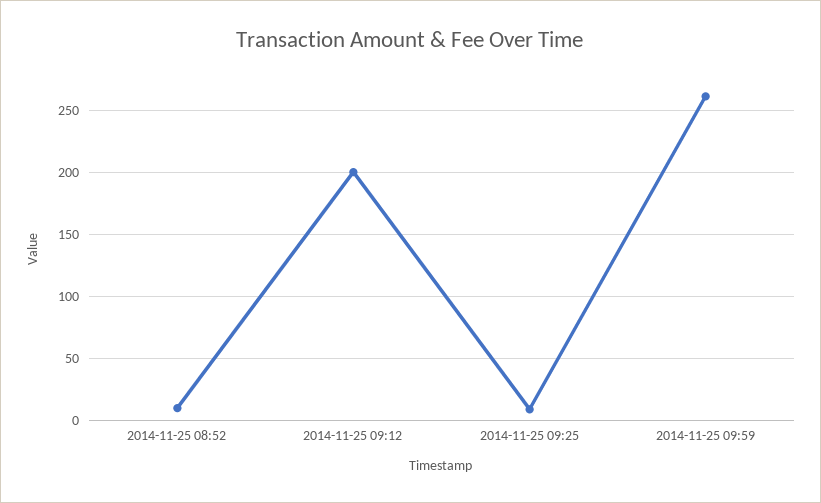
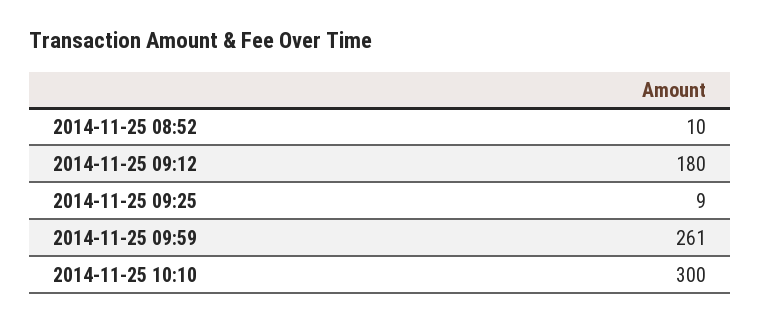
2014-11-25 09:12: 200 -> 180
2014-11-25 10:10: none -> 300

